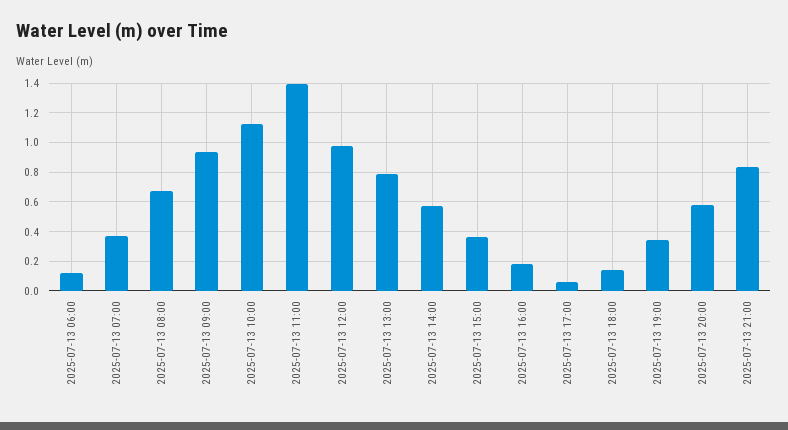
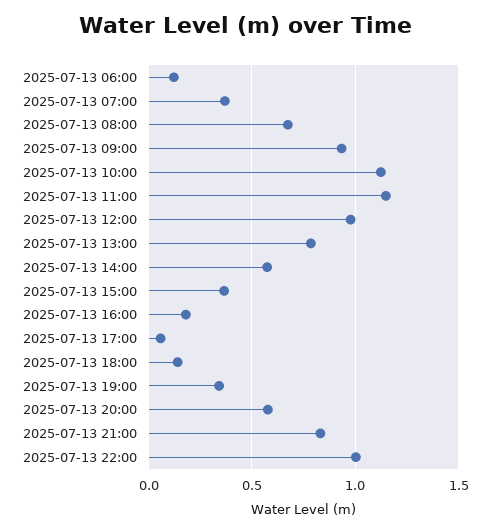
2025-07-13 11:00: 1.4 -> 1.15
2025-07-13 22:00: none -> 1

